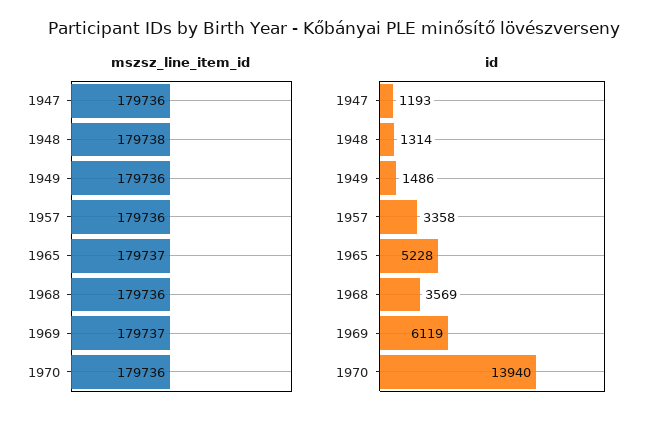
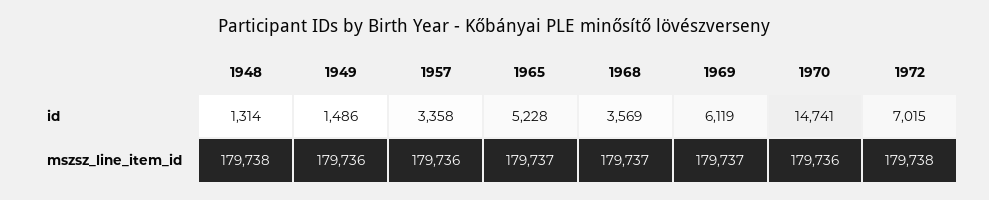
mszsz_line_item_id, 1947: 179736 -> none
mszsz_line_item_id, 1968: 179736 -> 179737
id, 1947: 1193 -> none
id, 1970: 13940 -> 14741
id, 1972: none -> 7015
mszsz_line_item_id, 1972: none -> 179738

